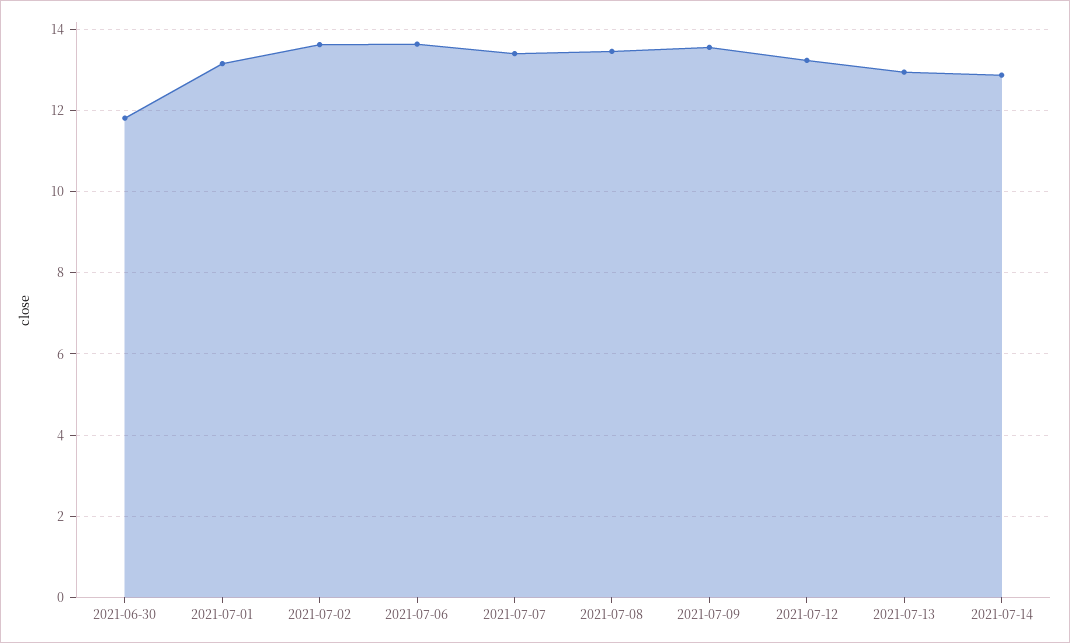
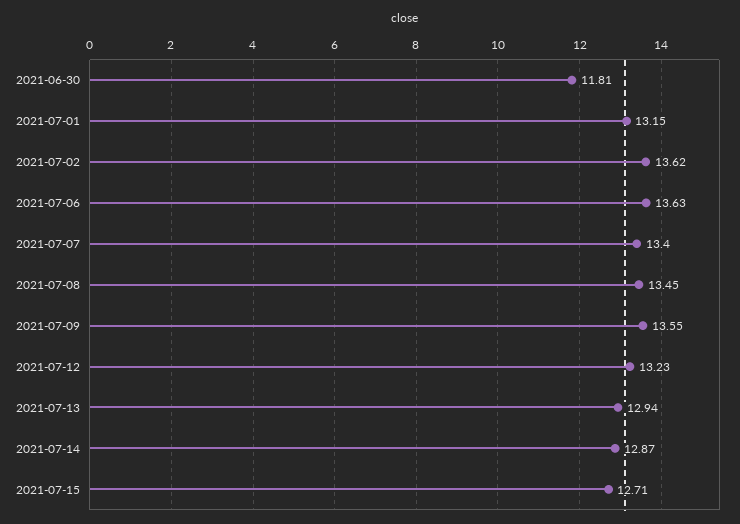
2021-07-15: none -> 12.71

